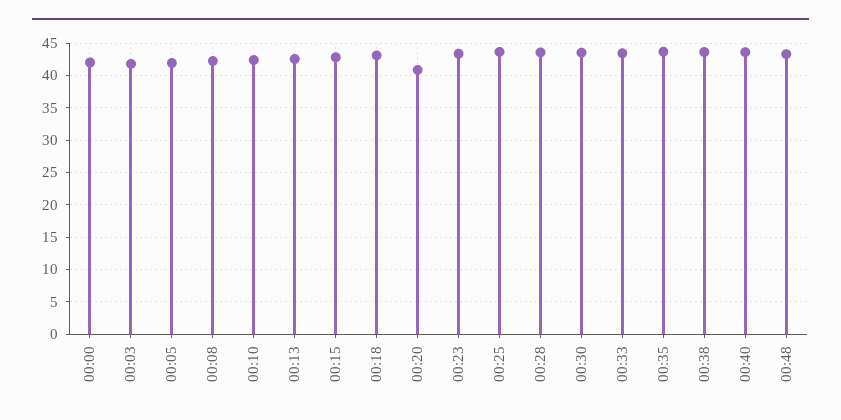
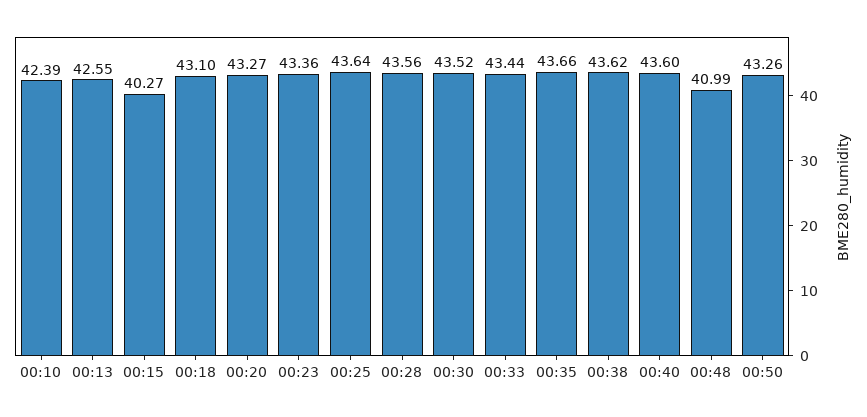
00:00: 42 -> none
00:03: 42 -> none
00:05: 42 -> none
00:08: 42 -> none
00:15: 43 -> 40.27
00:20: 41 -> 43.27
00:48: 43 -> 40.99
00:50: none -> 43.26

